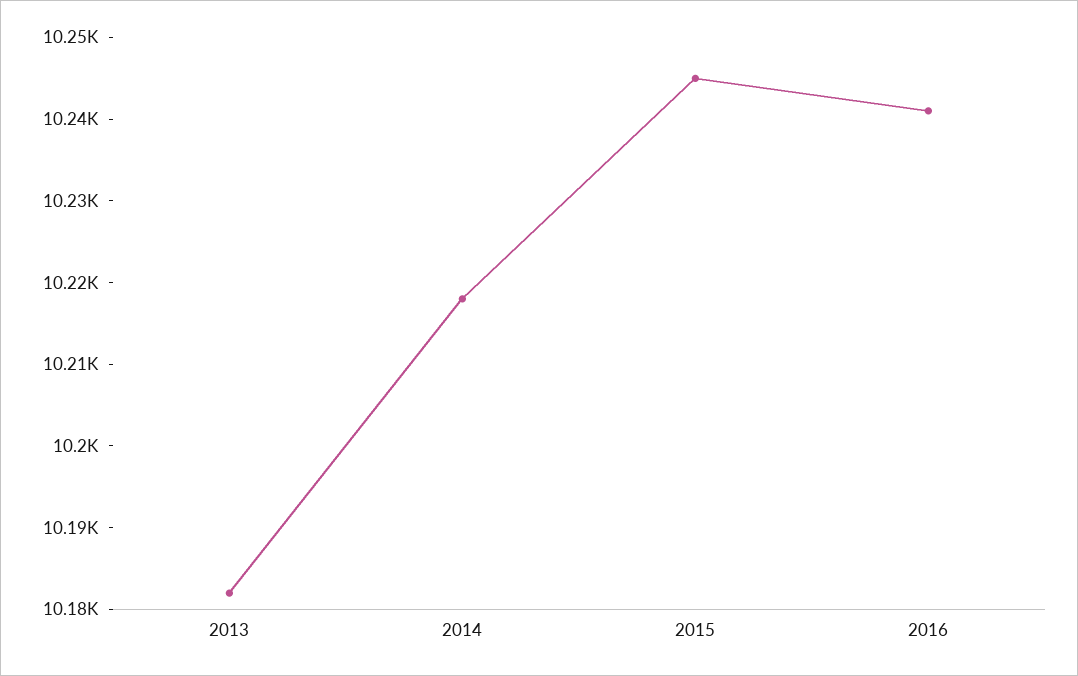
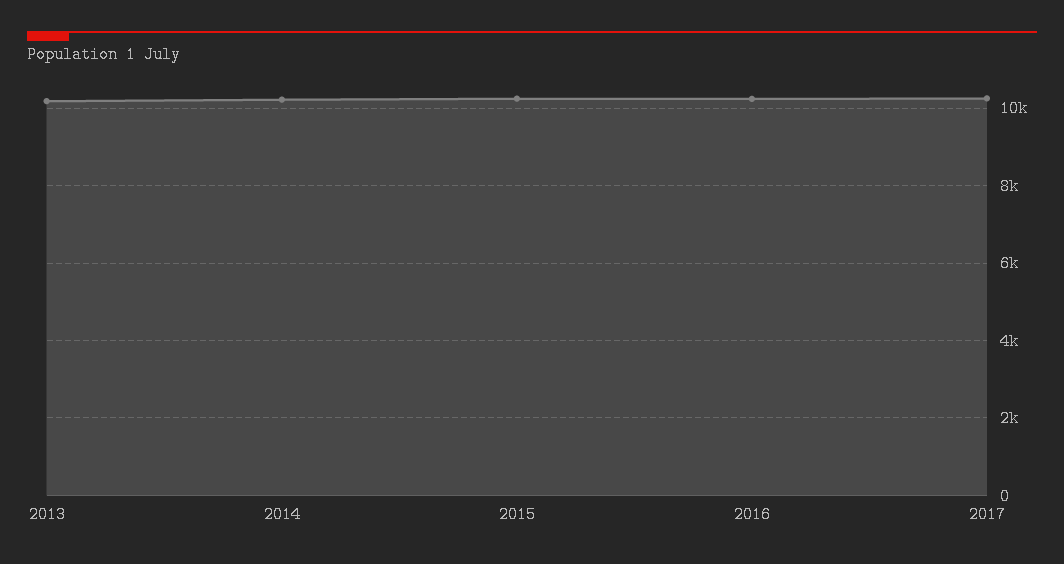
2017: none -> 10200

